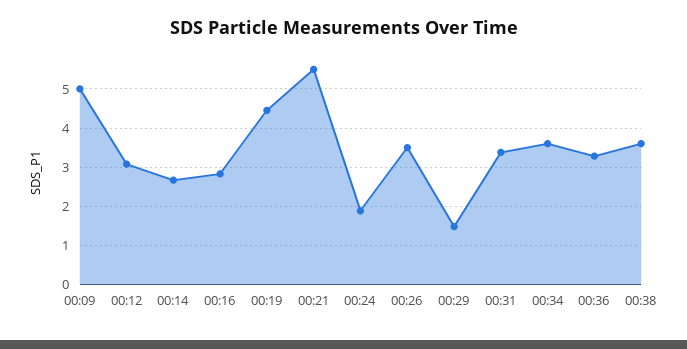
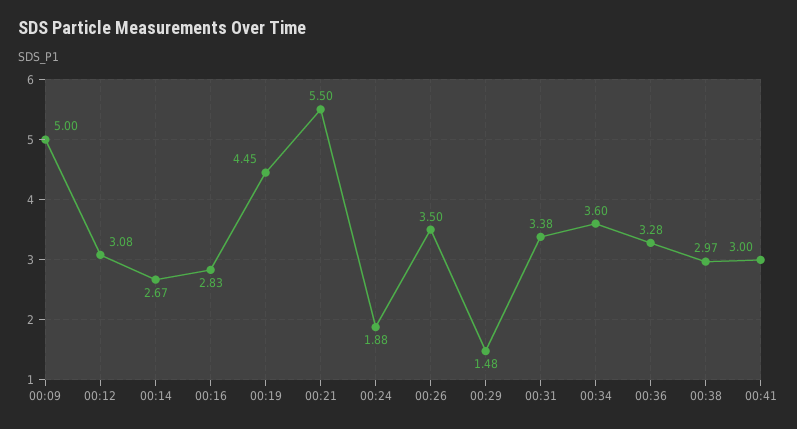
00:38: 3.6 -> 2.97
00:41: none -> 3

